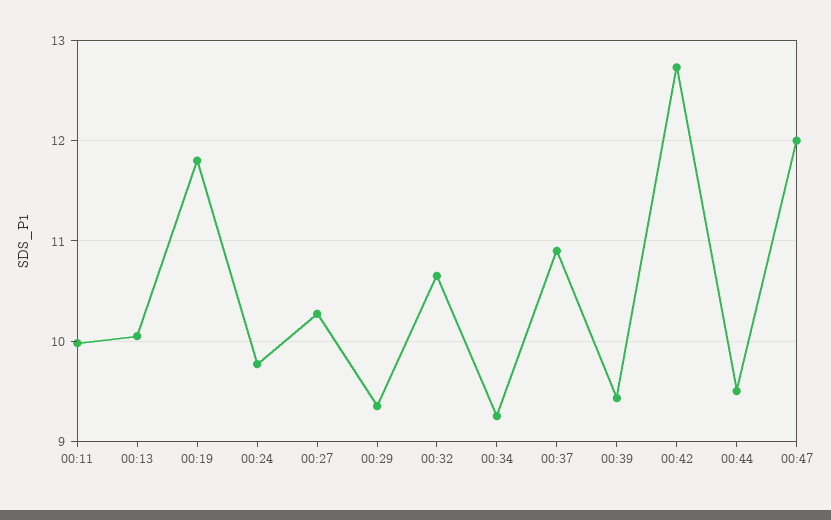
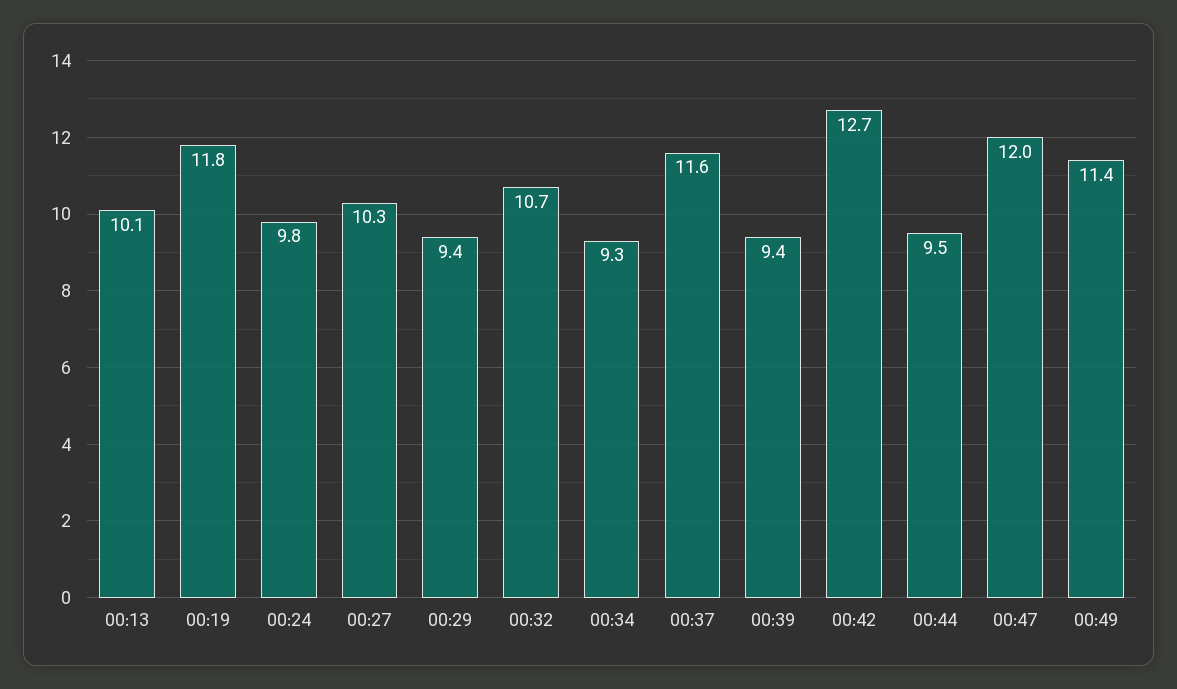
00:11: 10 -> none
00:37: 10.9 -> 11.6
00:49: none -> 11.4

